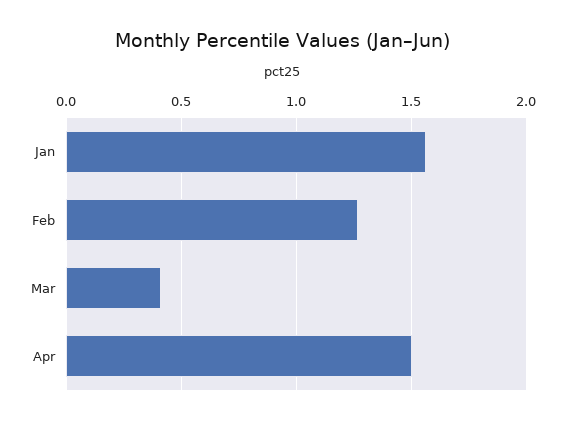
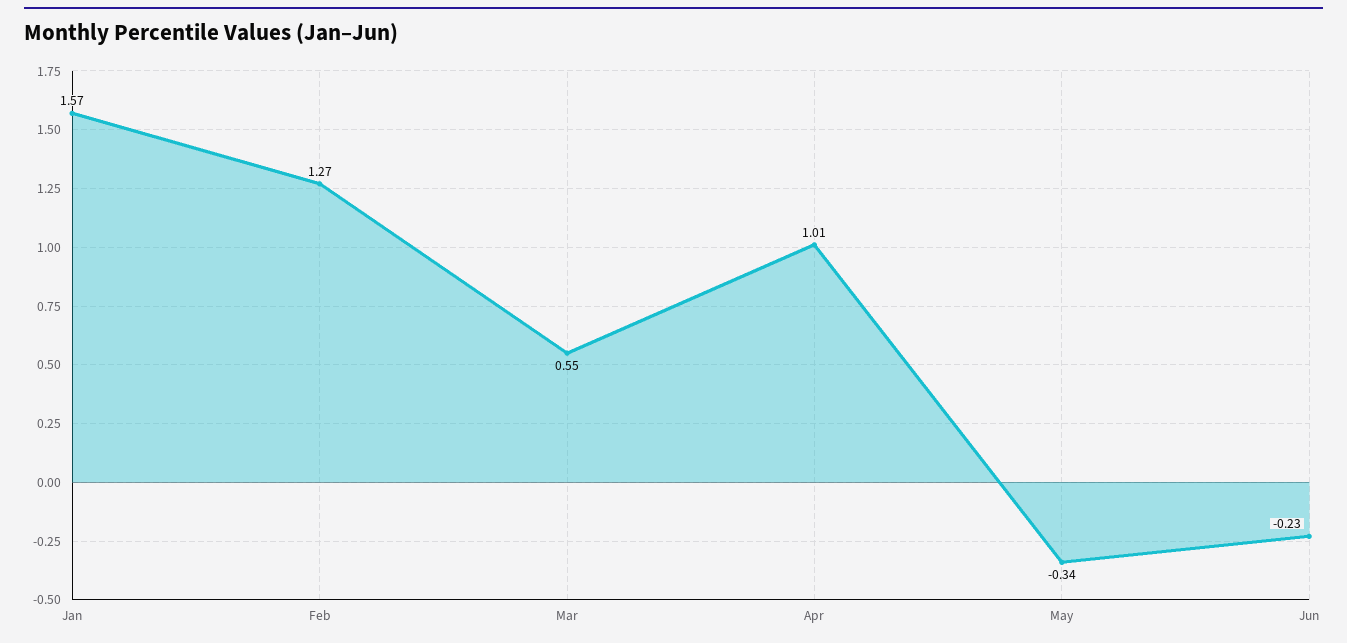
Mar: 0.4 -> 0.55
Apr: 1.5 -> 1.01
May: none -> -0.34
Jun: none -> -0.23

